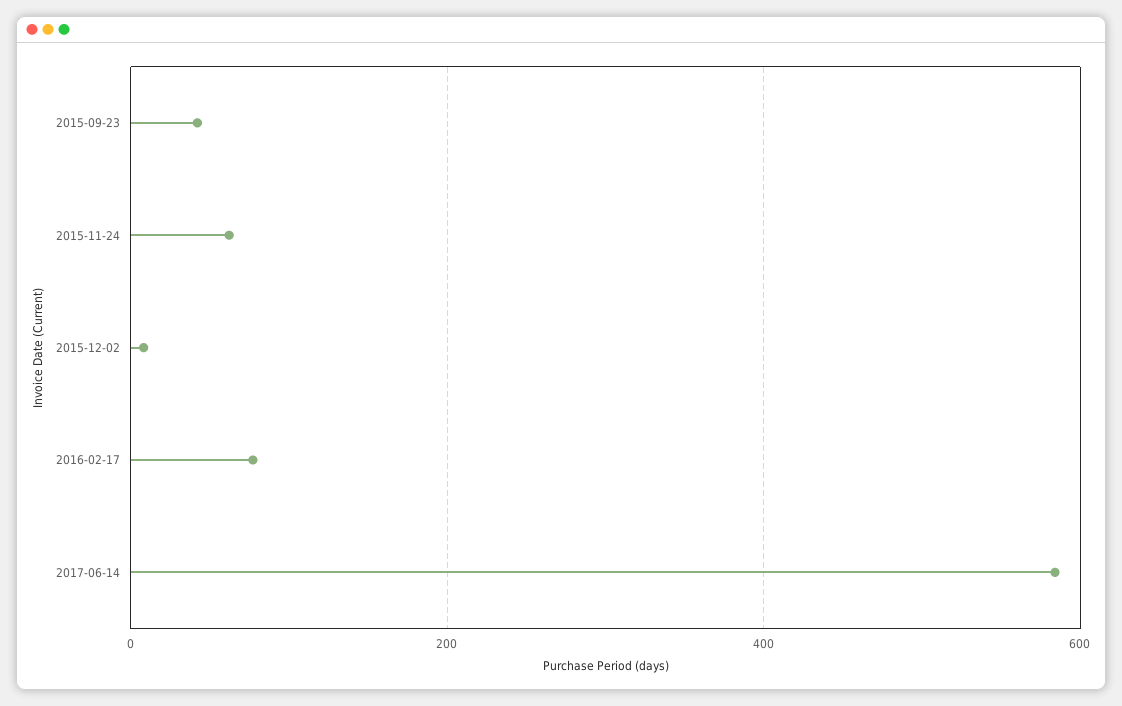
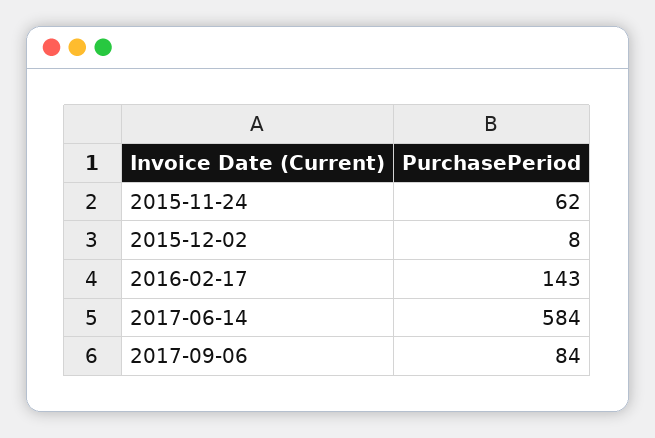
2015-09-23: 40 -> none
2016-02-17: 80 -> 143
2017-09-06: none -> 84

